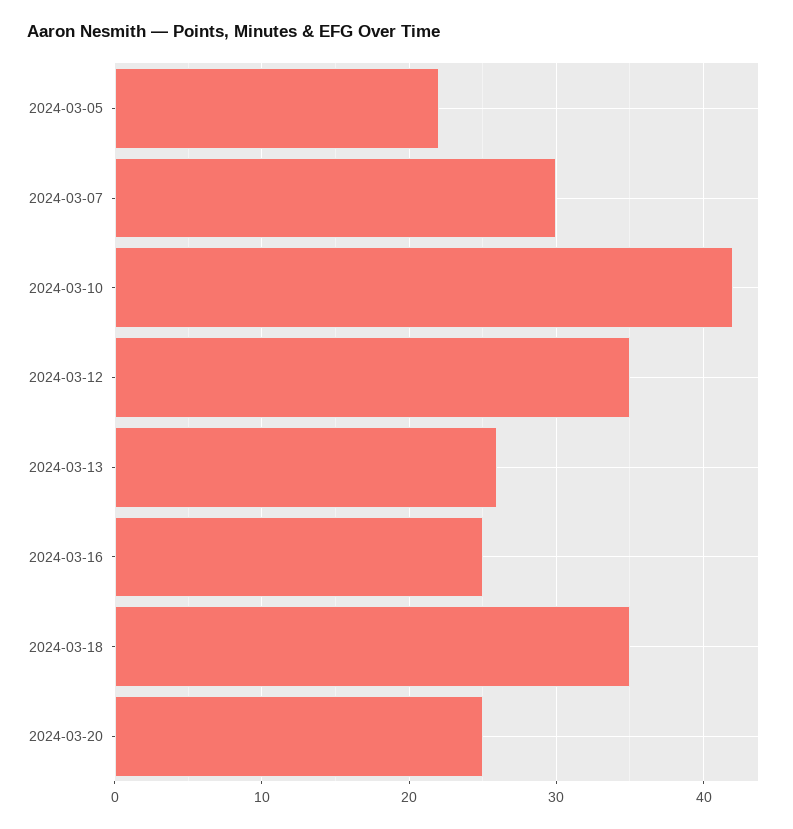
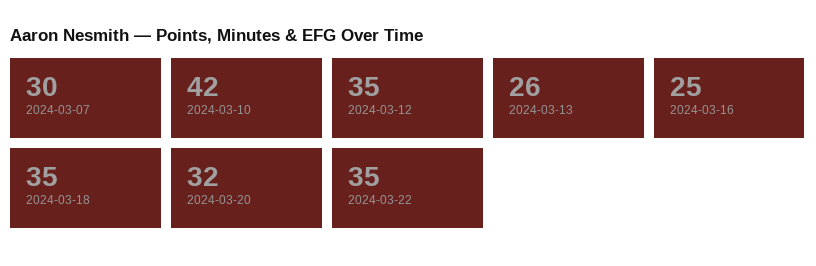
2024-03-05: 22 -> none
2024-03-20: 25 -> 32
2024-03-22: none -> 35

